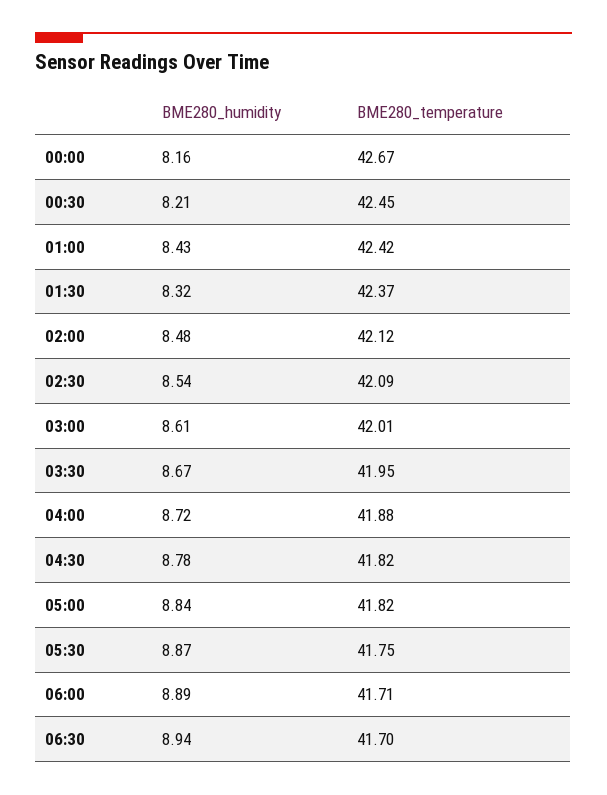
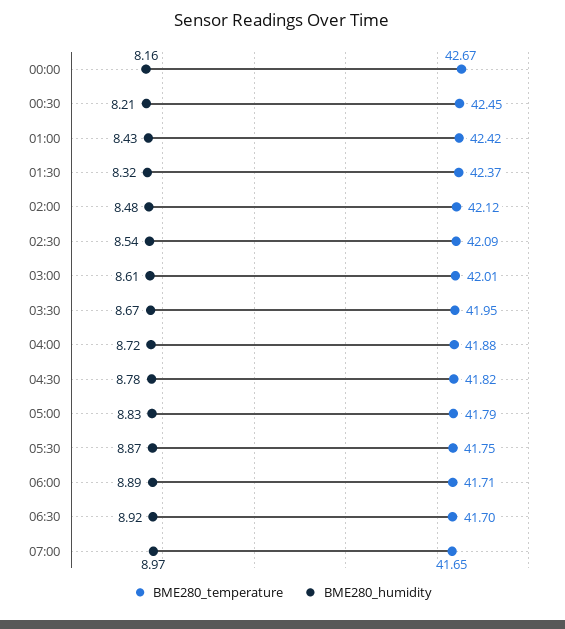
BME280_humidity, 05:00: 8.84 -> 8.83
BME280_temperature, 05:00: 41.82 -> 41.79
BME280_humidity, 06:30: 8.94 -> 8.92
BME280_temperature, 07:00: none -> 41.65
BME280_humidity, 07:00: none -> 8.97

